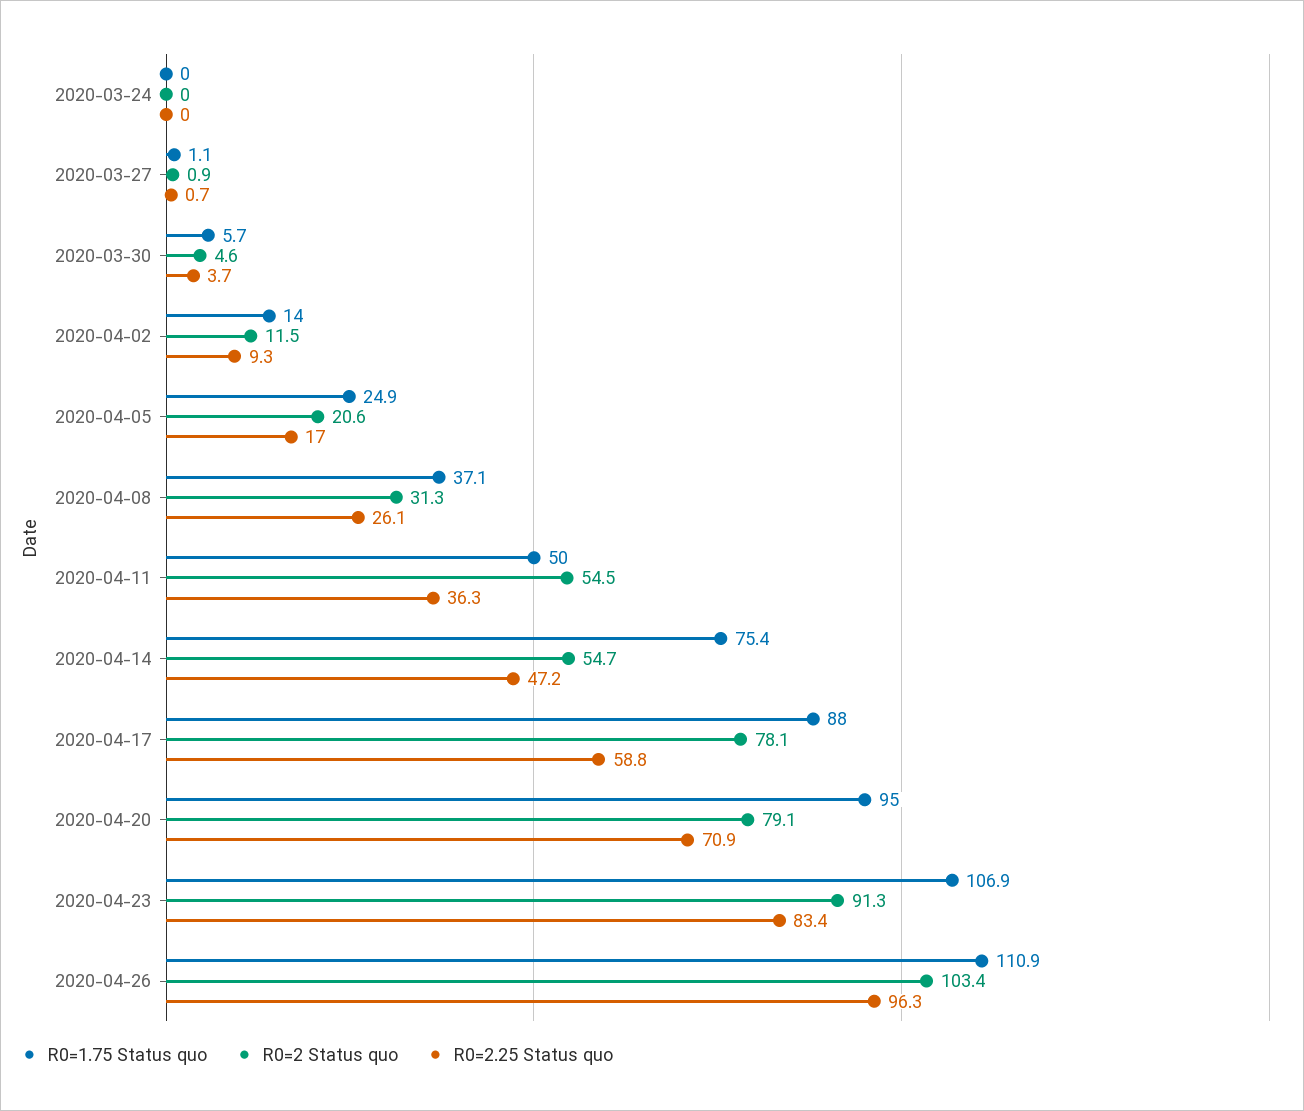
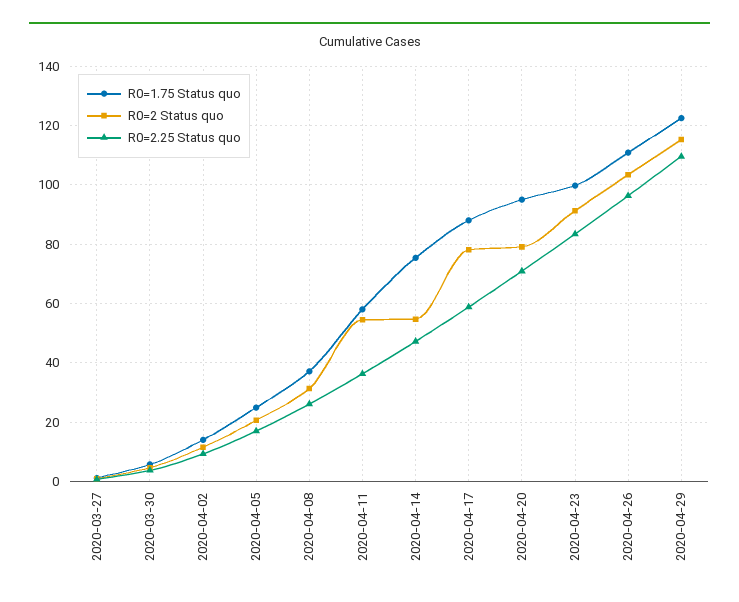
R0=1.75 Status quo, 2020-03-24: 0 -> none
R0=2 Status quo, 2020-03-24: 0 -> none
R0=2.25 Status quo, 2020-03-24: 0 -> none
R0=1.75 Status quo, 2020-04-11: 50 -> 57.5
R0=1.75 Status quo, 2020-04-23: 106.9 -> 100
R0=1.75 Status quo, 2020-04-29: none -> 122.5
R0=2 Status quo, 2020-04-29: none -> 115
R0=2.25 Status quo, 2020-04-29: none -> 110

